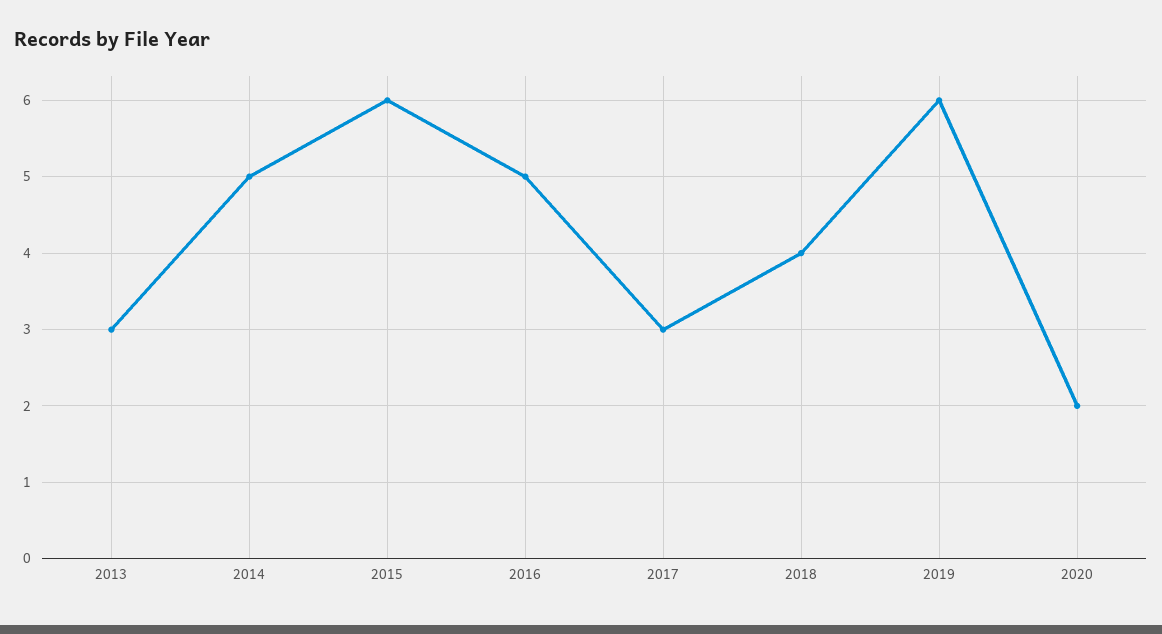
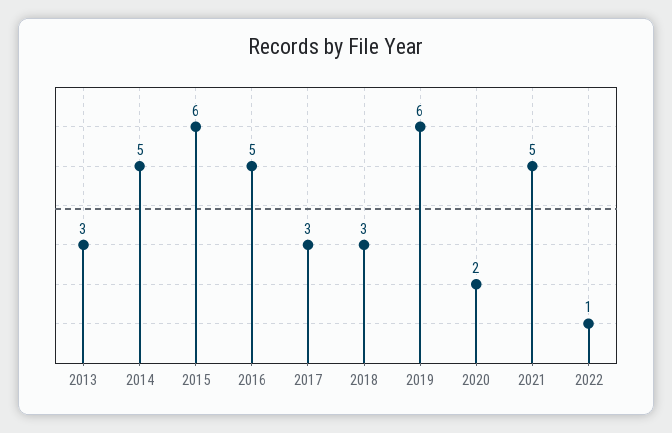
2018: 4 -> 3
2021: none -> 5
2022: none -> 1

